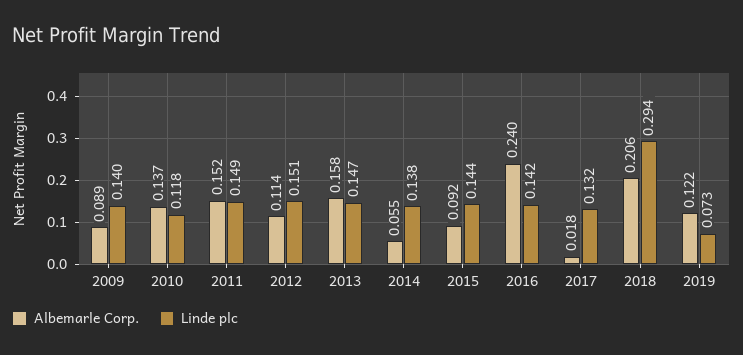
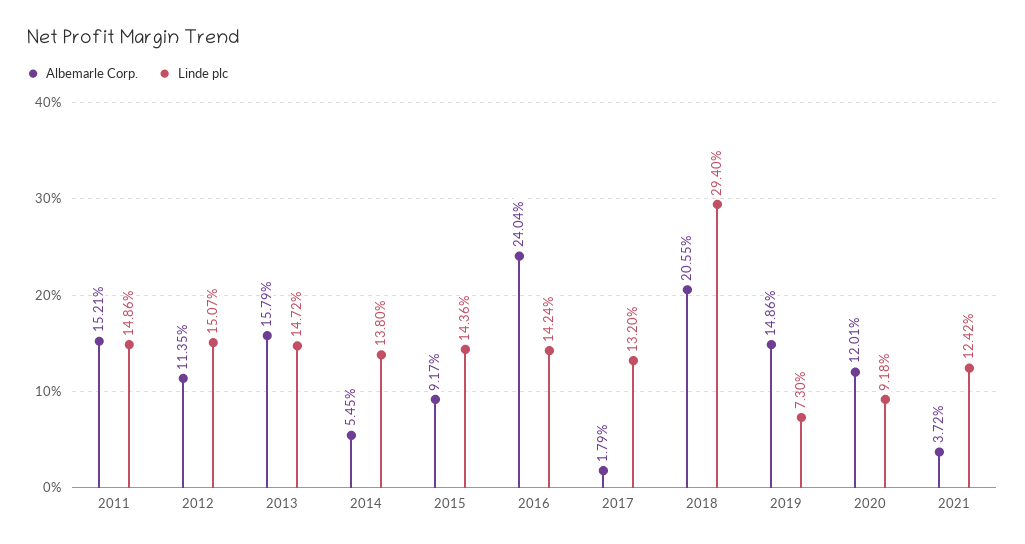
Albemarle Corp., 2009: 0.089 -> none
Linde plc, 2009: 0.14 -> none
Albemarle Corp., 2010: 0.137 -> none
Linde plc, 2010: 0.118 -> none
Albemarle Corp., 2019: 0.122 -> 0.1486
Albemarle Corp., 2020: none -> 0.1201
Linde plc, 2020: none -> 0.0918
Albemarle Corp., 2021: none -> 0.0372
Linde plc, 2021: none -> 0.1242

